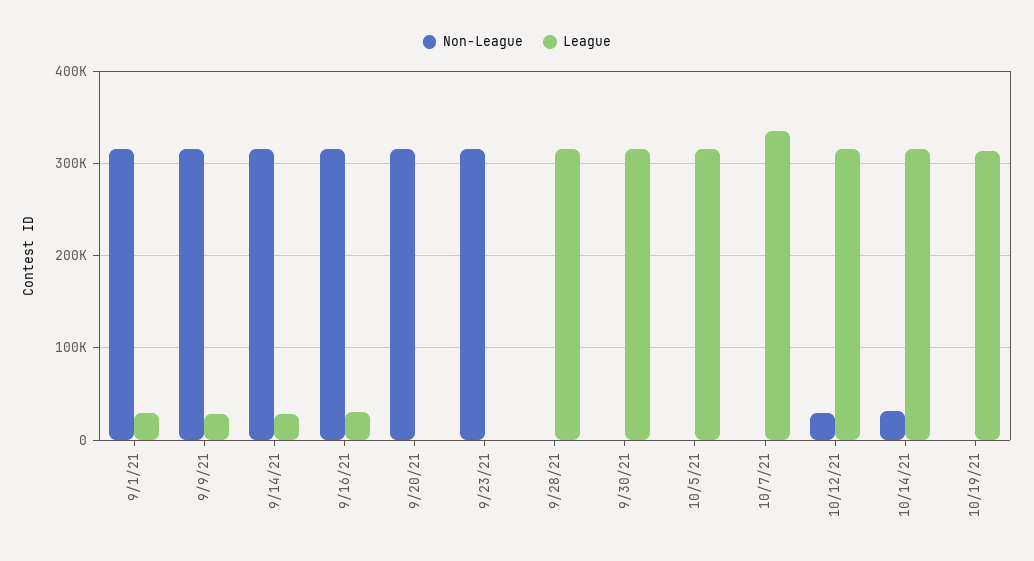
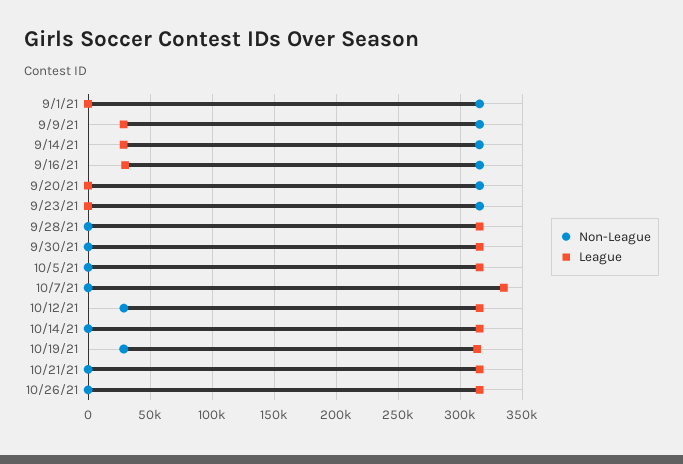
League, 9/1/21: 30000 -> 0
Non-League, 10/14/21: 30000 -> 0
Non-League, 10/19/21: 0 -> 30000
Non-League, 10/21/21: none -> 0
League, 10/21/21: none -> 315000
Non-League, 10/26/21: none -> 0
League, 10/26/21: none -> 315000

